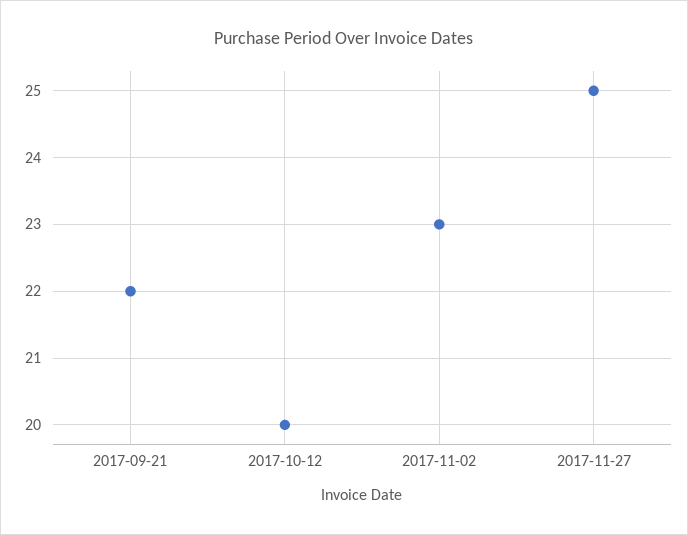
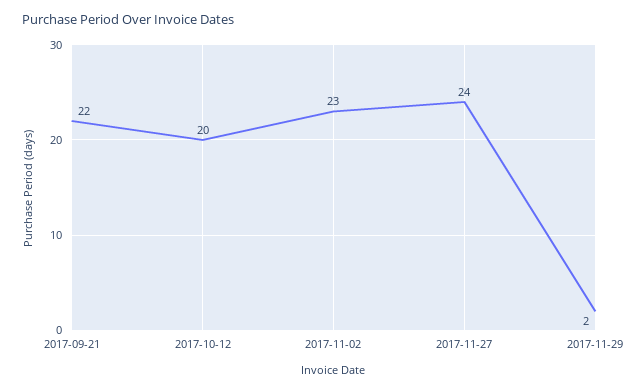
2017-11-27: 25 -> 24
2017-11-29: none -> 2

